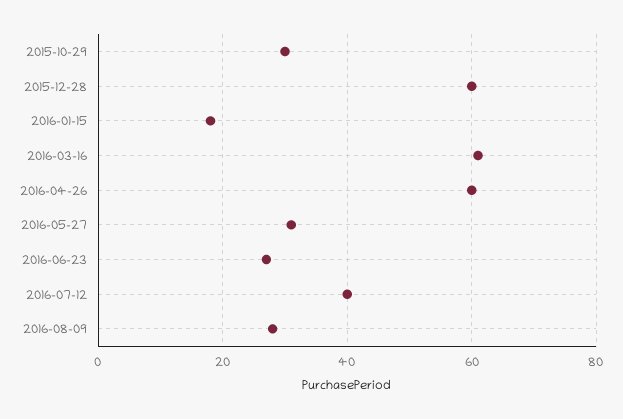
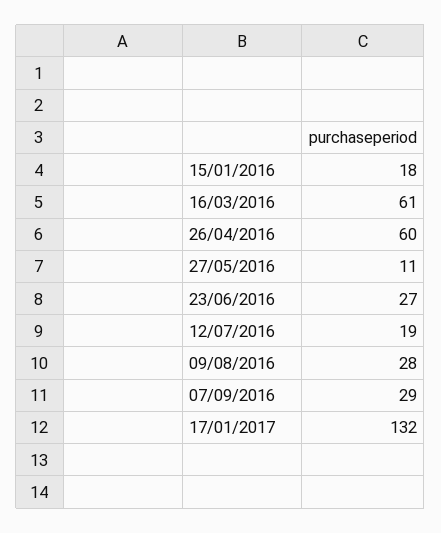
2015-10-29: 30 -> none
2015-12-28: 60 -> none
2016-05-27: 30 -> 11
2016-07-12: 40 -> 19
07/09/2016: none -> 29
17/01/2017: none -> 132

